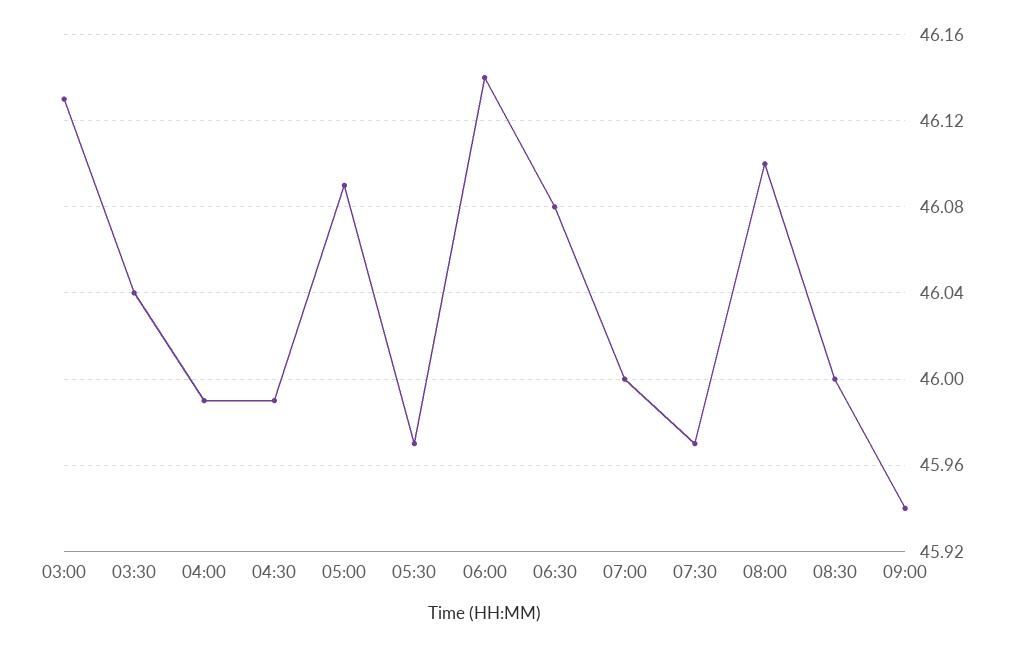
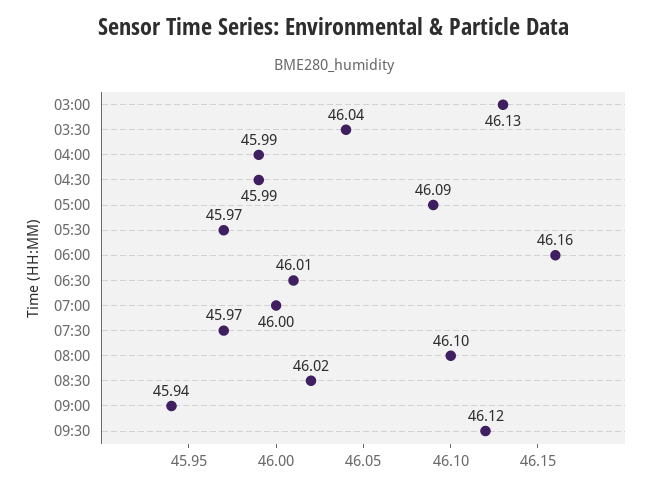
06:00: 46.14 -> 46.16
06:30: 46.08 -> 46.01
08:30: 46 -> 46.02
09:30: none -> 46.12

